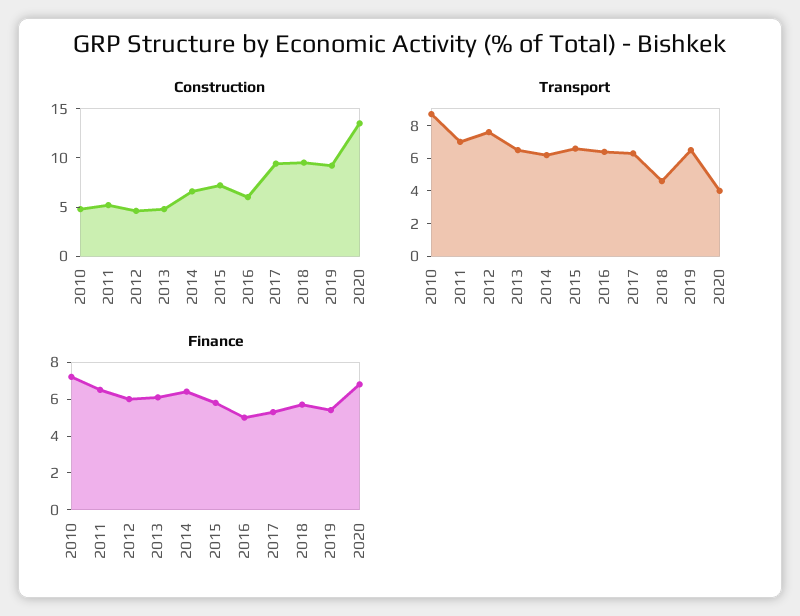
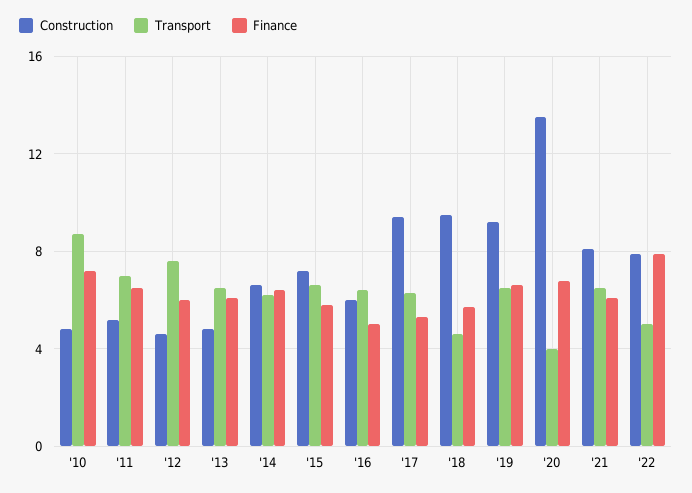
Finance, 2019: 5.5 -> 6.5
Construction, '21: none -> 8
Transport, '21: none -> 6.5
Finance, '21: none -> 6
Construction, '22: none -> 8
Transport, '22: none -> 5
Finance, '22: none -> 8

